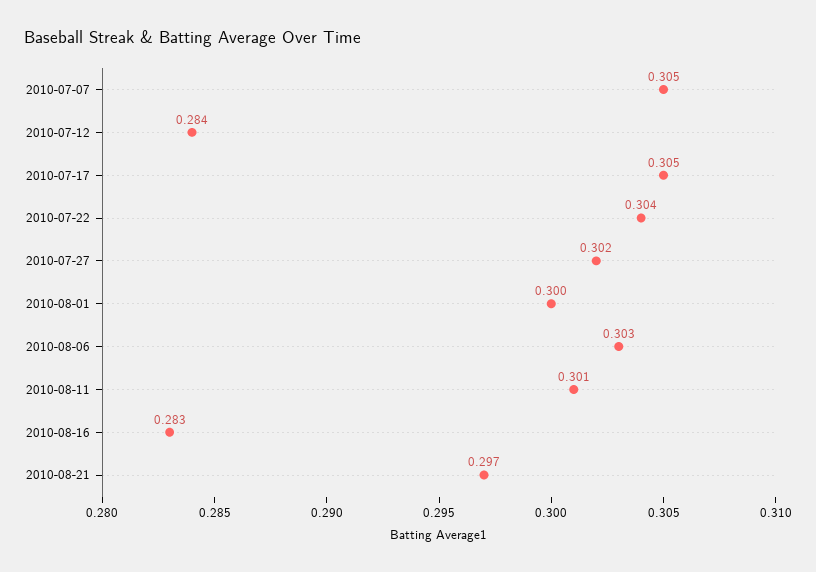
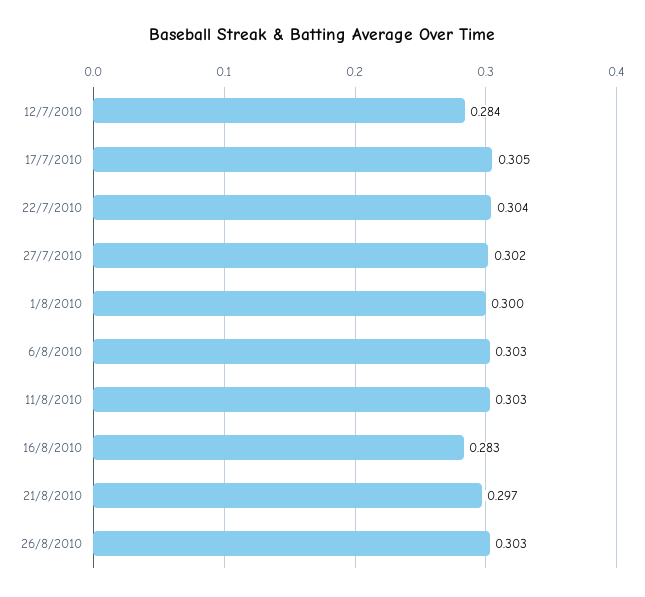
2010-07-07: 0.305 -> none
2010-08-11: 0.301 -> 0.303
26/8/2010: none -> 0.303

